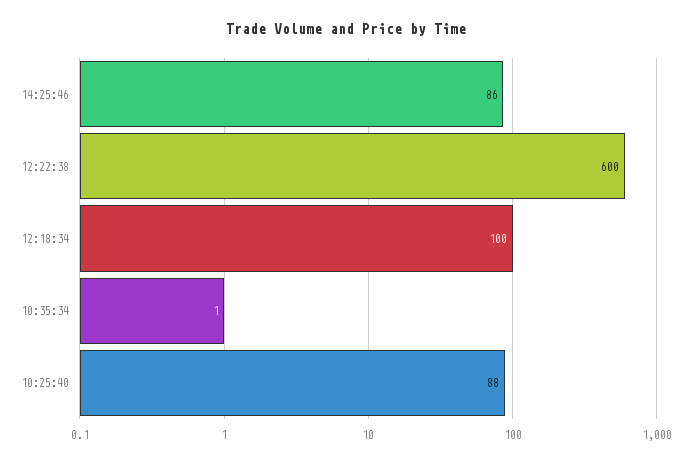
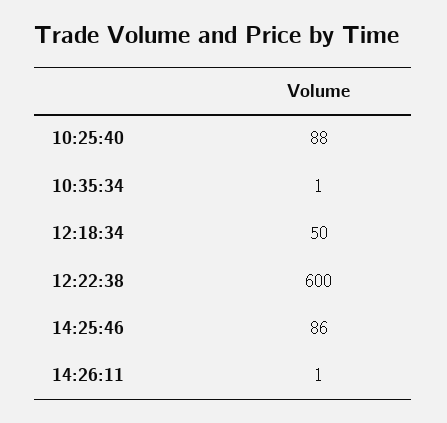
12:18:34: 100 -> 50
14:26:11: none -> 1

